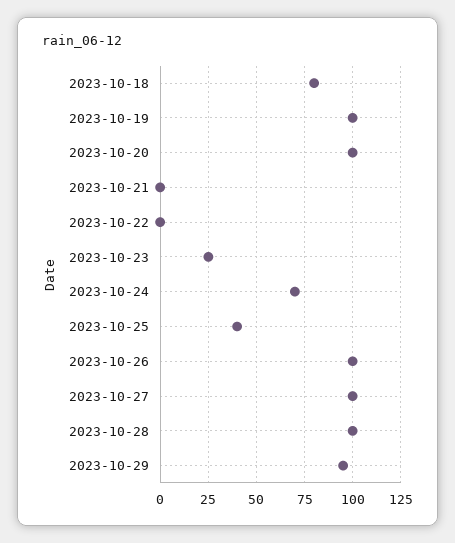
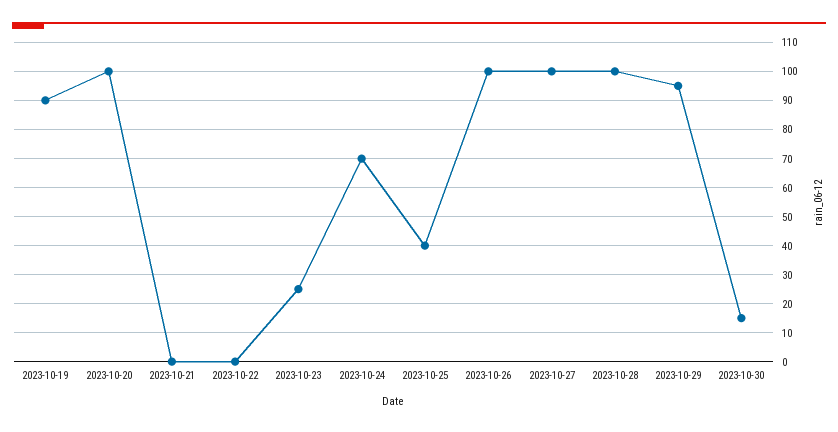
2023-10-18: 80 -> none
2023-10-19: 100 -> 90
2023-10-30: none -> 15

